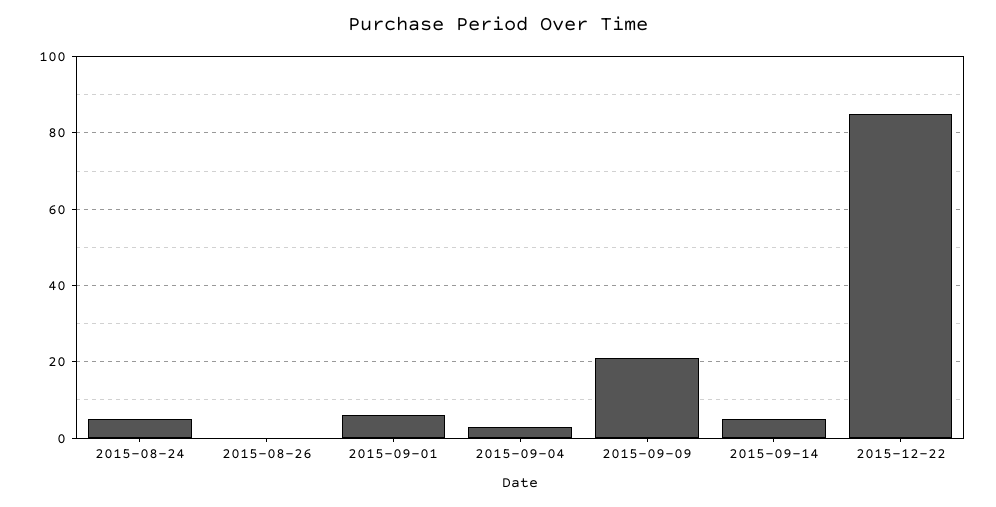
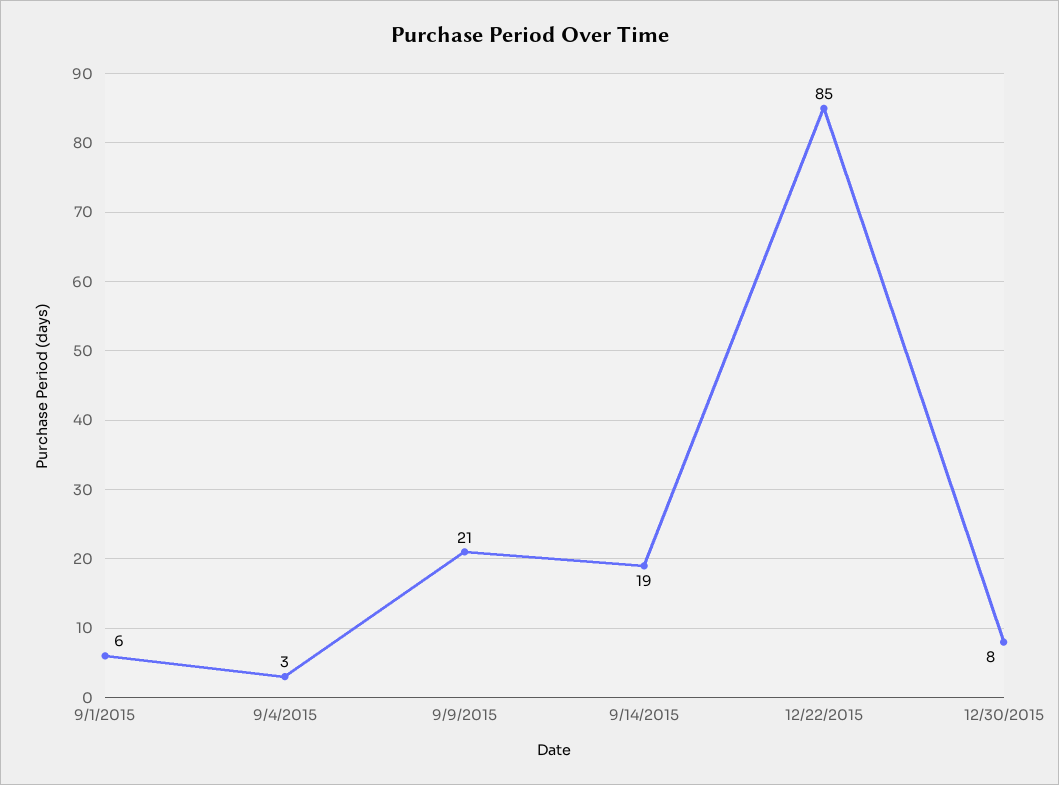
2015-08-24: 5 -> none
2015-08-26: 0 -> none
2015-09-14: 5 -> 19
12/30/2015: none -> 8

